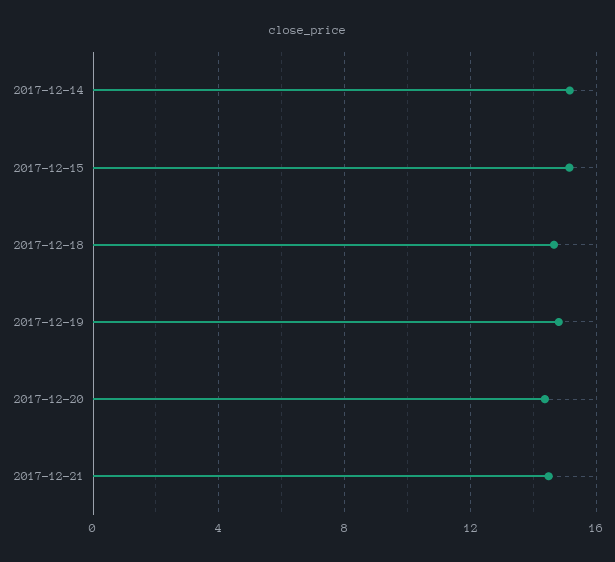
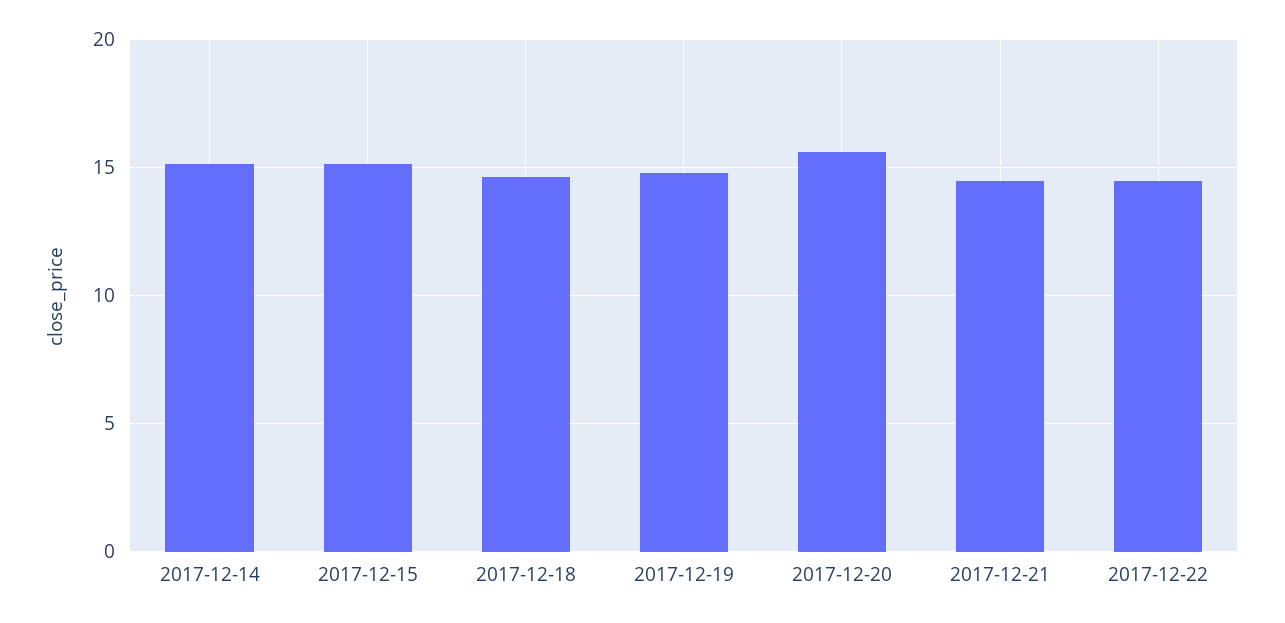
2017-12-20: 14.5 -> 15.5
2017-12-22: none -> 14.5

